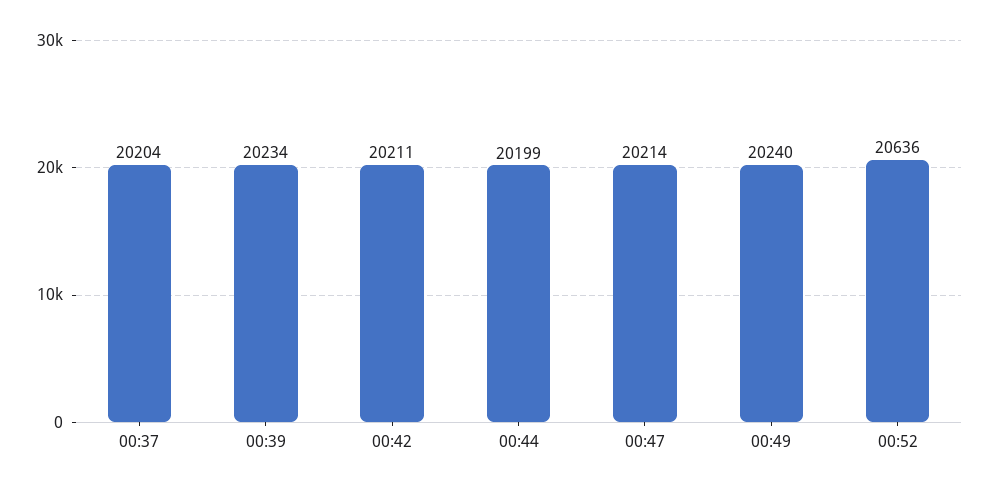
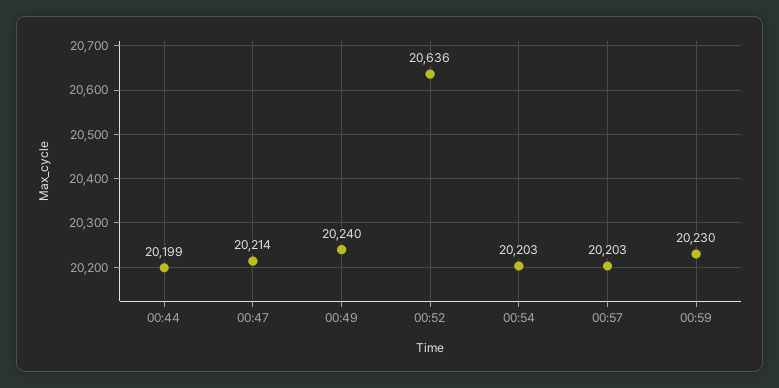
00:37: 20204 -> none
00:39: 20234 -> none
00:42: 20211 -> none
00:54: none -> 20203
00:57: none -> 20203
00:59: none -> 20230

